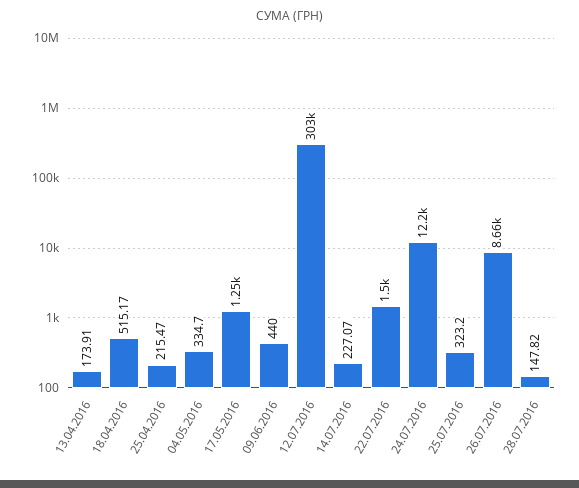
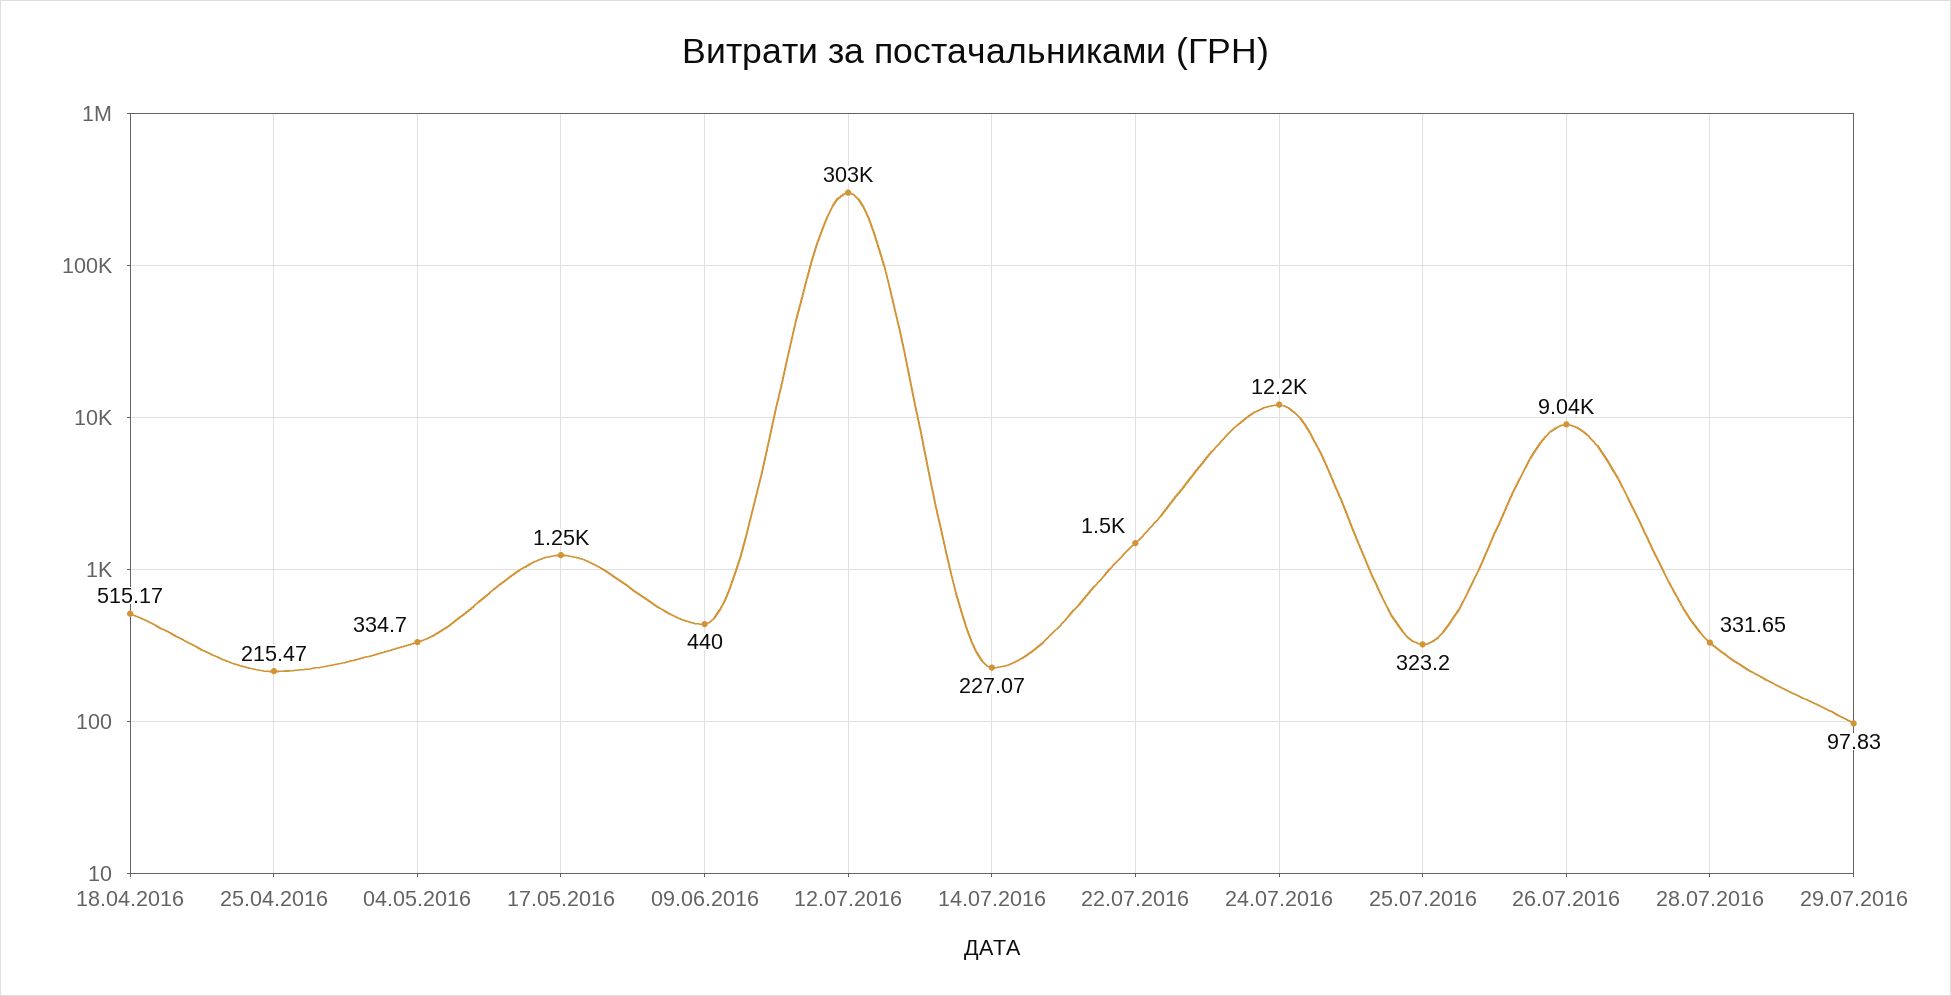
13.04.2016: 173.91 -> none
26.07.2016: 8660 -> 9040
28.07.2016: 147.82 -> 331.65
29.07.2016: none -> 97.83

